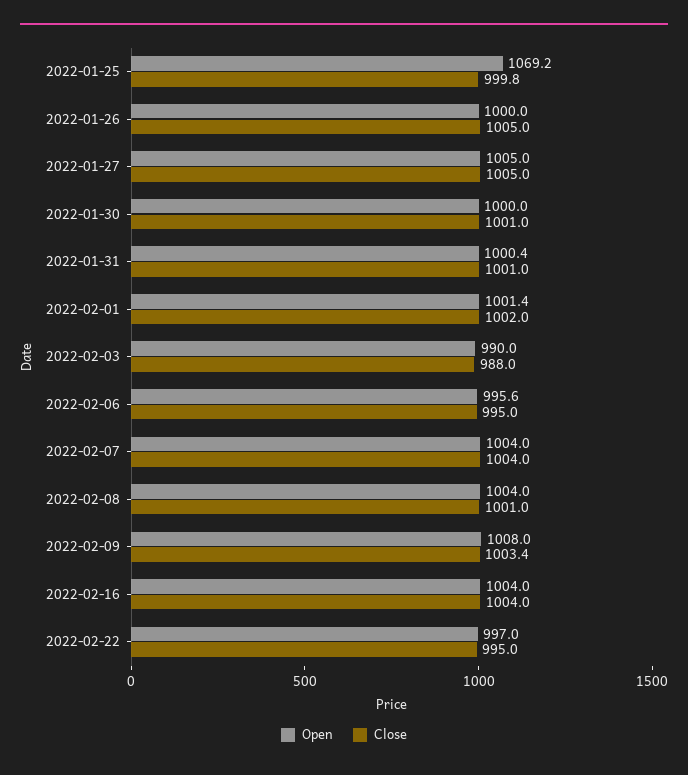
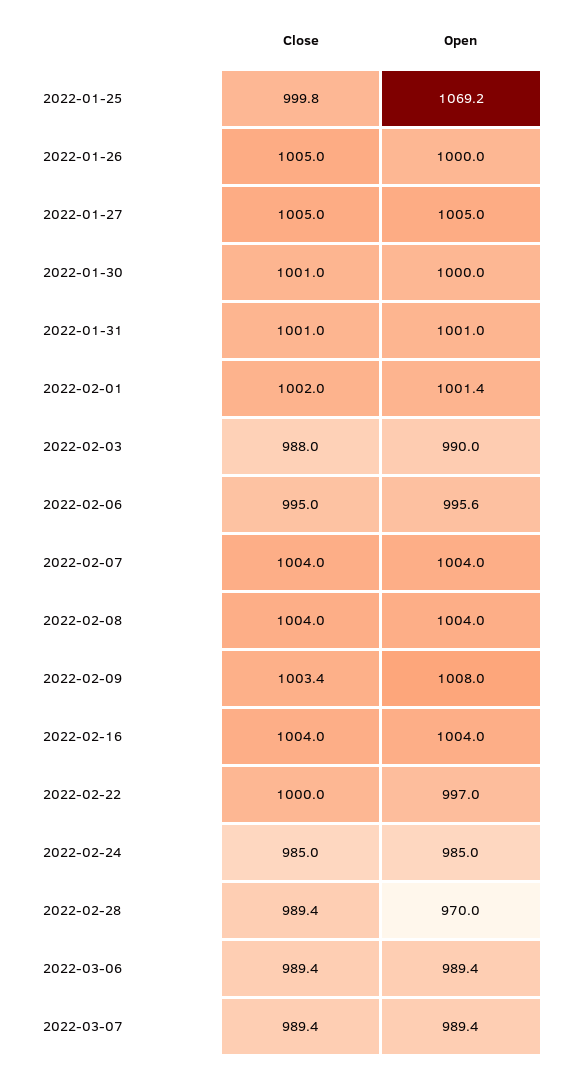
Open, 2022-01-31: 1000.4 -> 1001
Close, 2022-02-08: 1001 -> 1004
Close, 2022-02-22: 995 -> 1000
Close, 2022-02-24: none -> 985
Open, 2022-02-24: none -> 985
Close, 2022-02-28: none -> 989.4
Open, 2022-02-28: none -> 970
Close, 2022-03-06: none -> 989.4
Open, 2022-03-06: none -> 989.4
Close, 2022-03-07: none -> 989.4
Open, 2022-03-07: none -> 989.4

